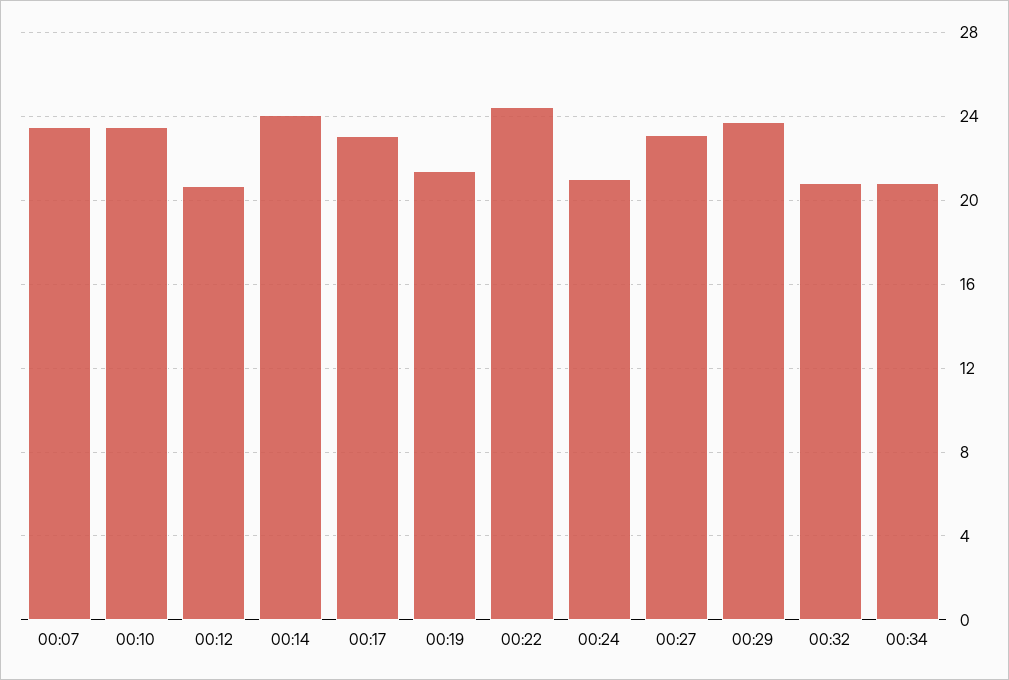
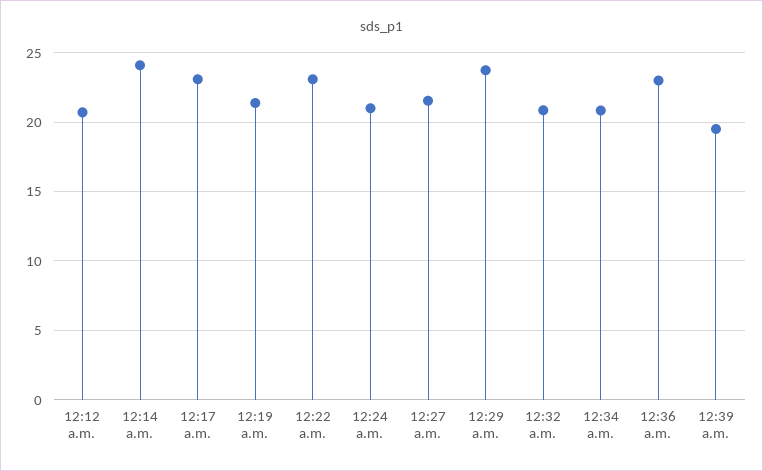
00:07: 23.5 -> none
00:10: 23.5 -> none
00:22: 24.5 -> 23
00:27: 23 -> 21.5
12:36 a.m.: none -> 23
12:39 a.m.: none -> 19.5

